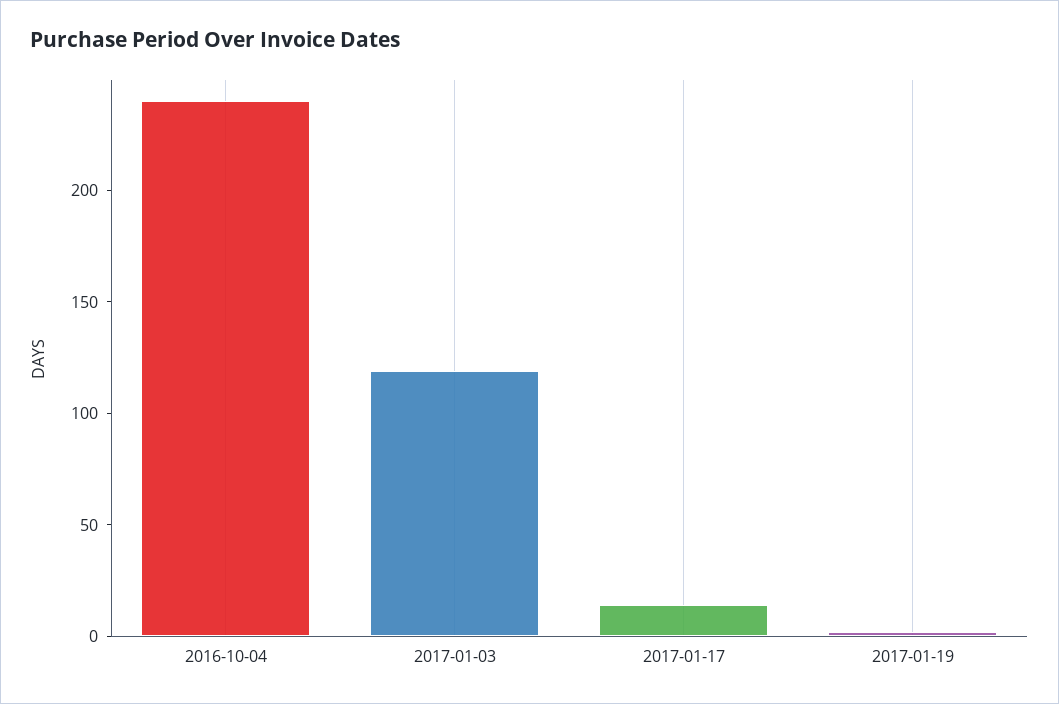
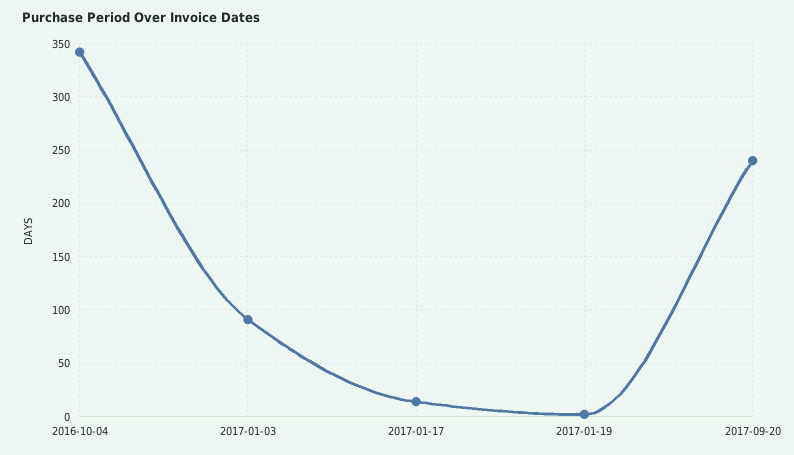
2016-10-04: 240 -> 340
2017-01-03: 120 -> 90
2017-09-20: none -> 240

